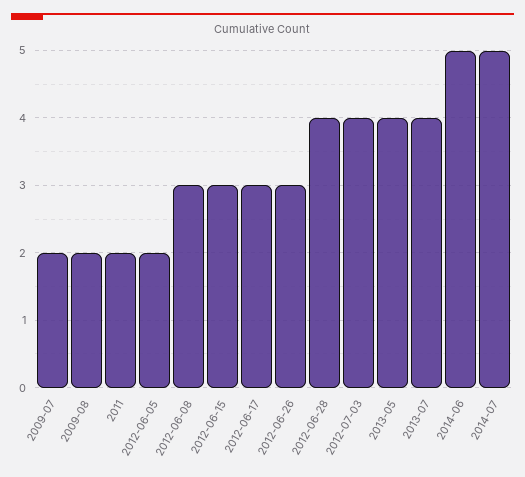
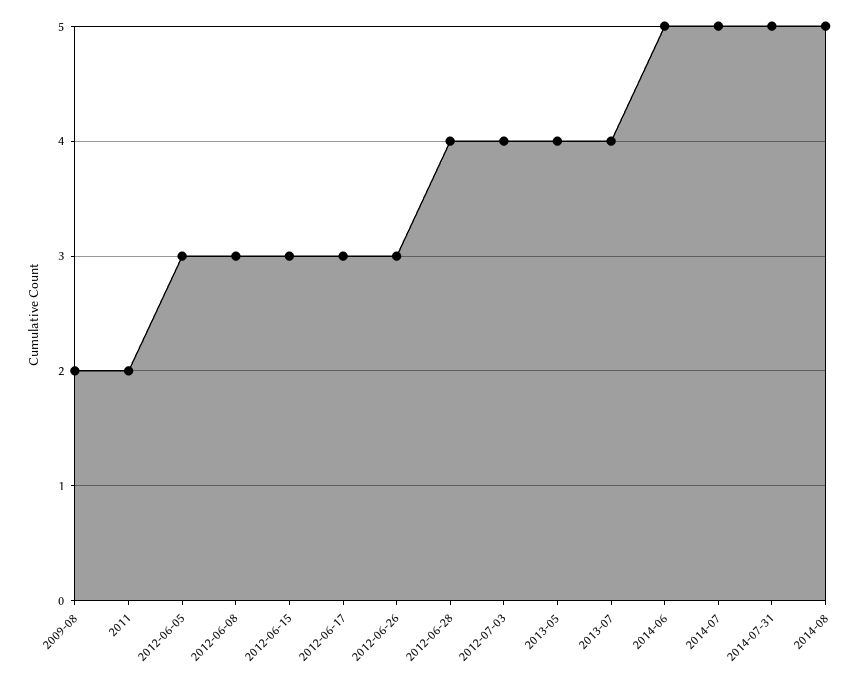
2009-07: 2 -> none
2012-06-05: 2 -> 3
2014-07-31: none -> 5
2014-08: none -> 5

